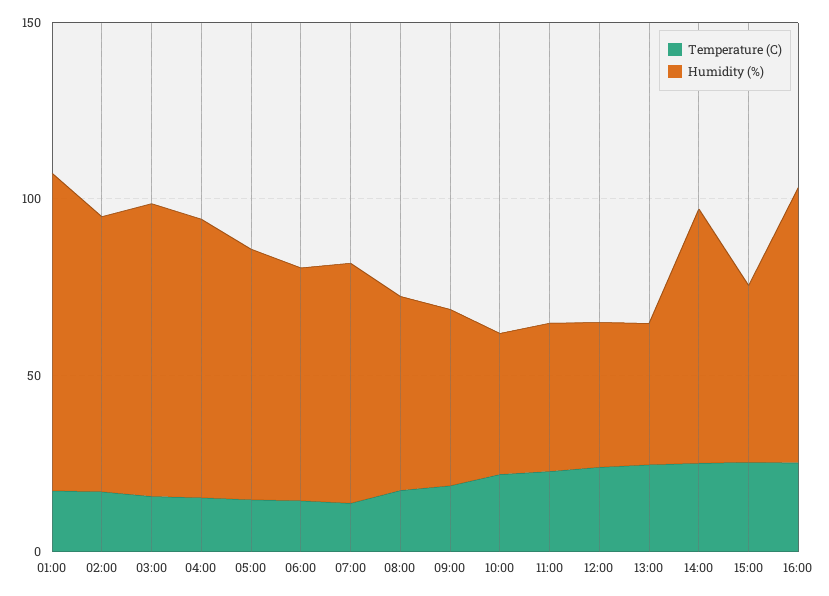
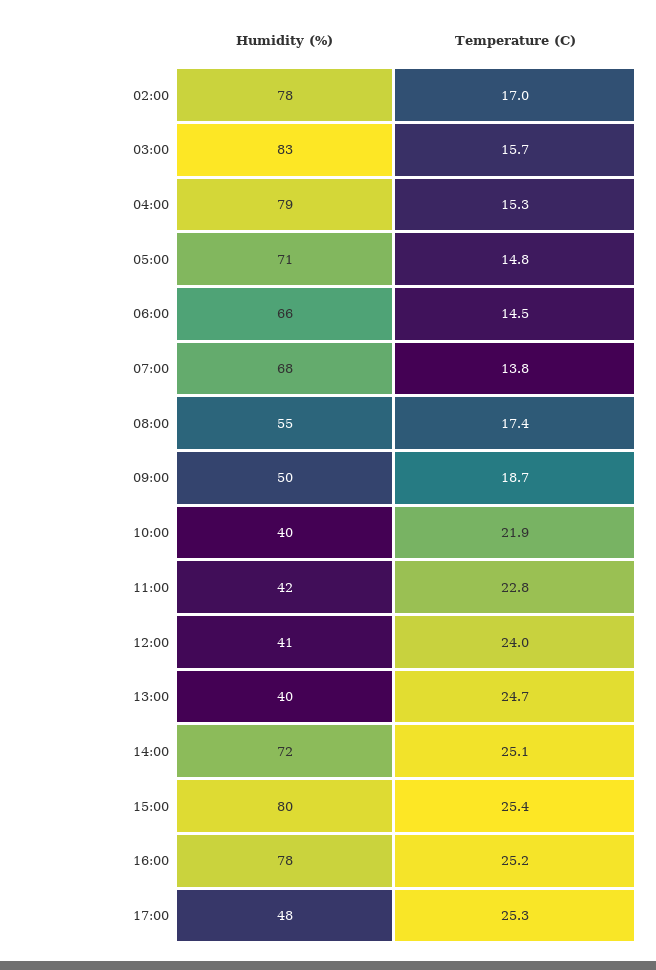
Temperature (C), 01:00: 20 -> none
Humidity (%), 01:00: 90 -> none
Humidity (%), 15:00: 50 -> 80
Humidity (%), 17:00: none -> 48
Temperature (C), 17:00: none -> 25.3

